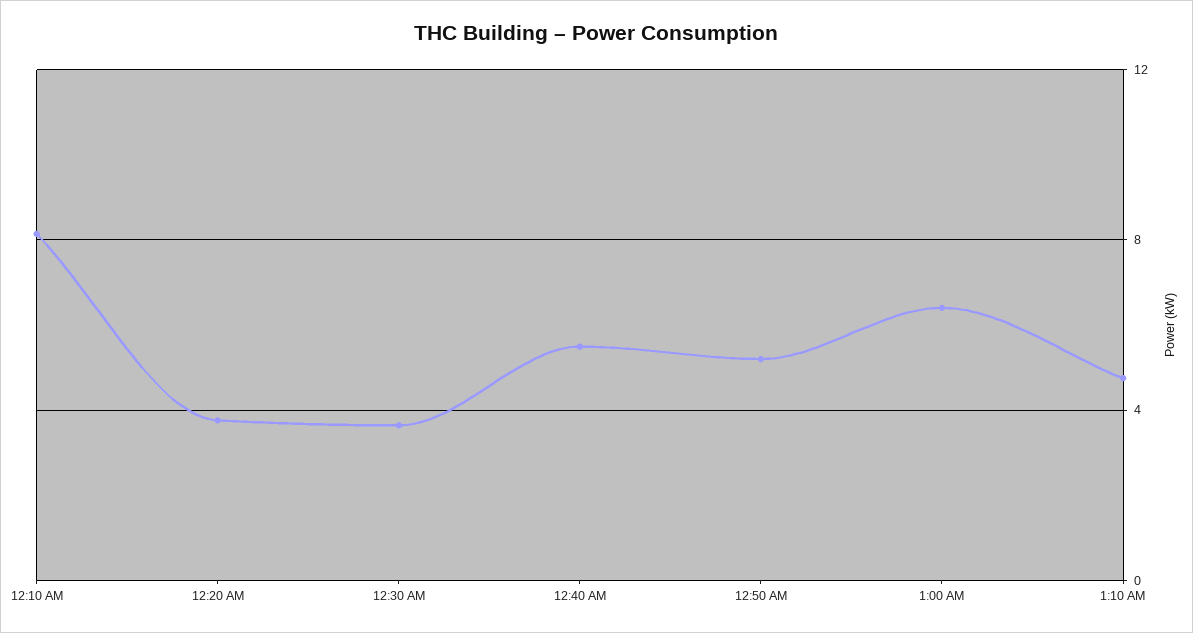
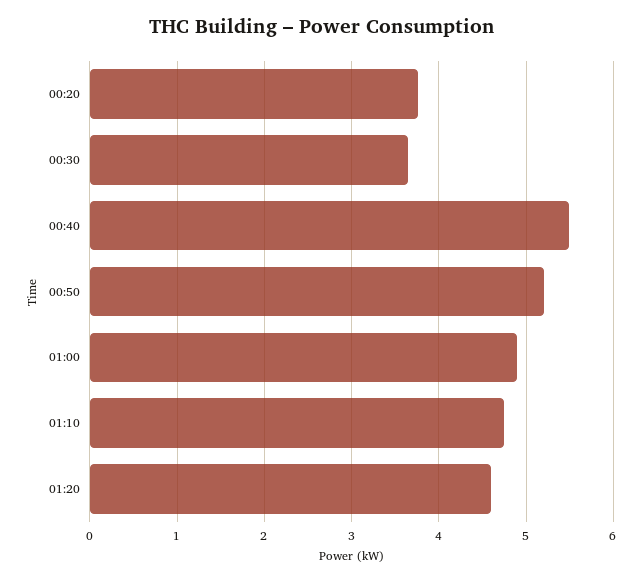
12:10 AM: 8 -> none
1:00 AM: 6.5 -> 4.9
01:20: none -> 4.6

